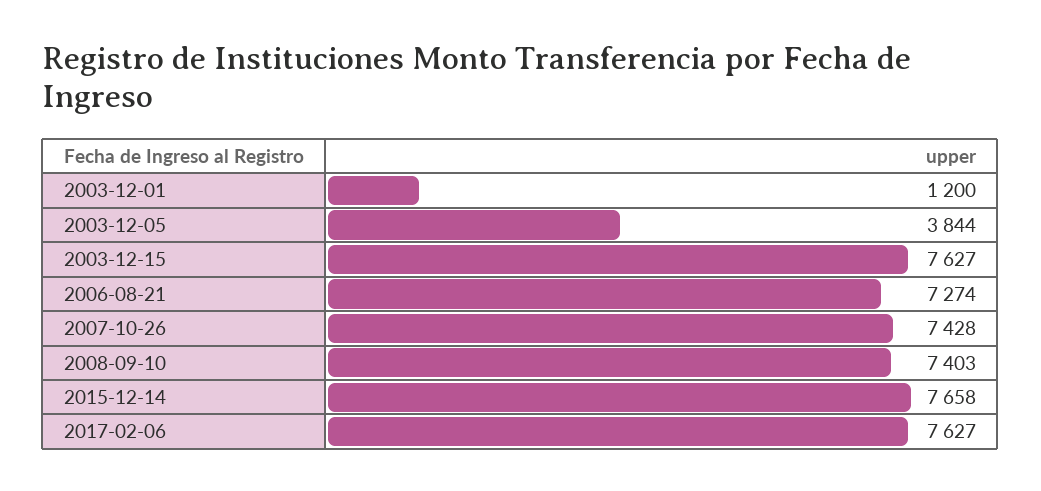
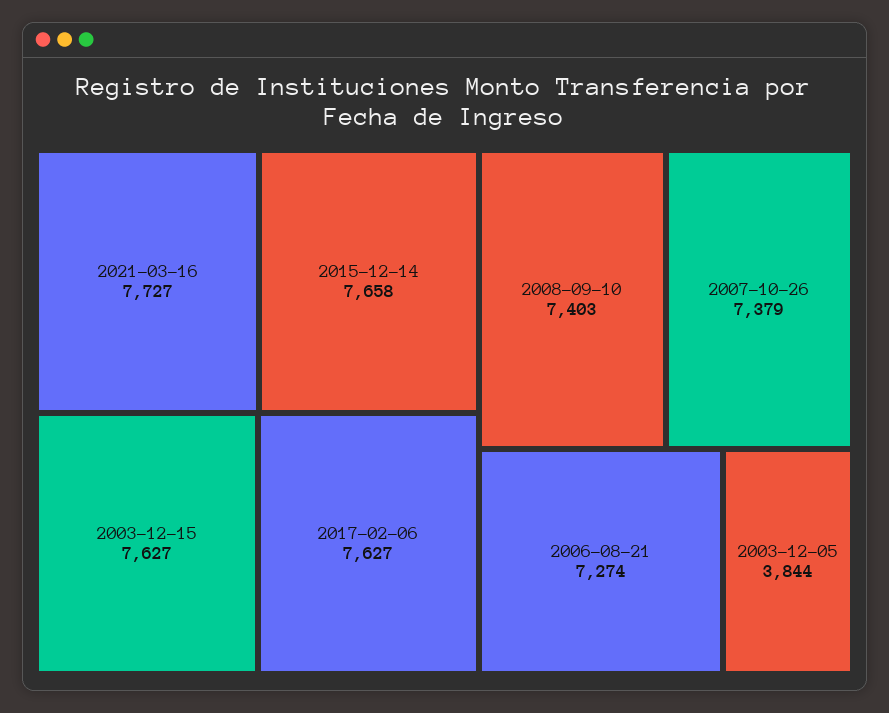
2003-12-01: 1200 -> none
2007-10-26: 7428 -> 7379
2021-03-16: none -> 7727

